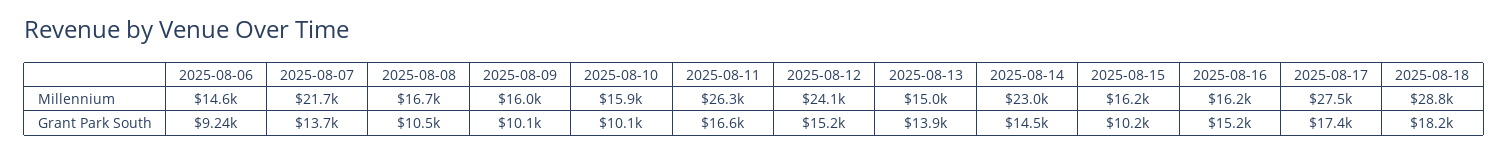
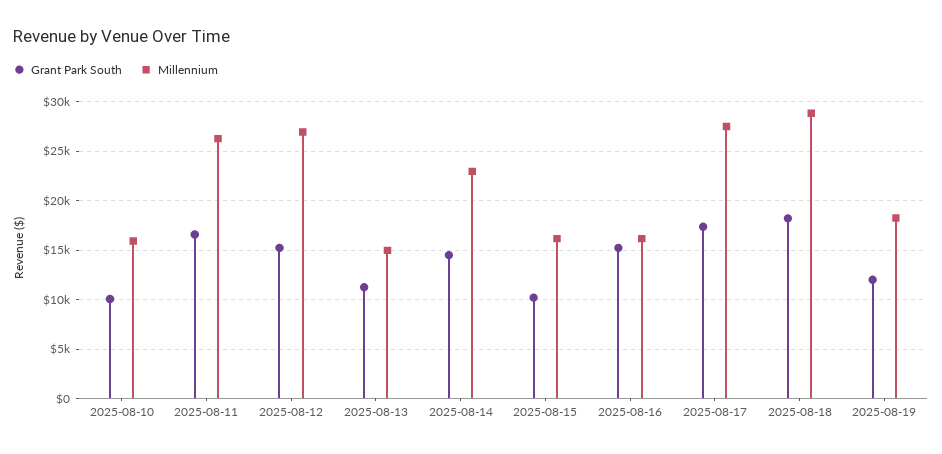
Millennium, 2025-08-06: 14600 -> none
Millennium, 2025-08-07: 21700 -> none
Millennium, 2025-08-08: 16700 -> none
Millennium, 2025-08-09: 16000 -> none
Millennium, 2025-08-12: 24100 -> 27000
Grant Park South, 2025-08-06: 9240 -> none
Grant Park South, 2025-08-07: 13700 -> none
Grant Park South, 2025-08-08: 10500 -> none
Grant Park South, 2025-08-09: 10100 -> none
Grant Park South, 2025-08-13: 13900 -> 11000
Grant Park South, 2025-08-19: none -> 12000
Millennium, 2025-08-19: none -> 18000

